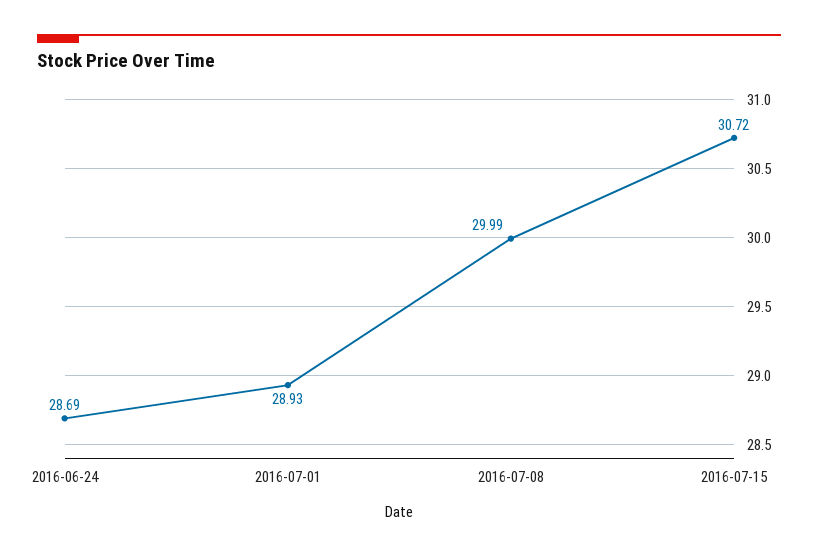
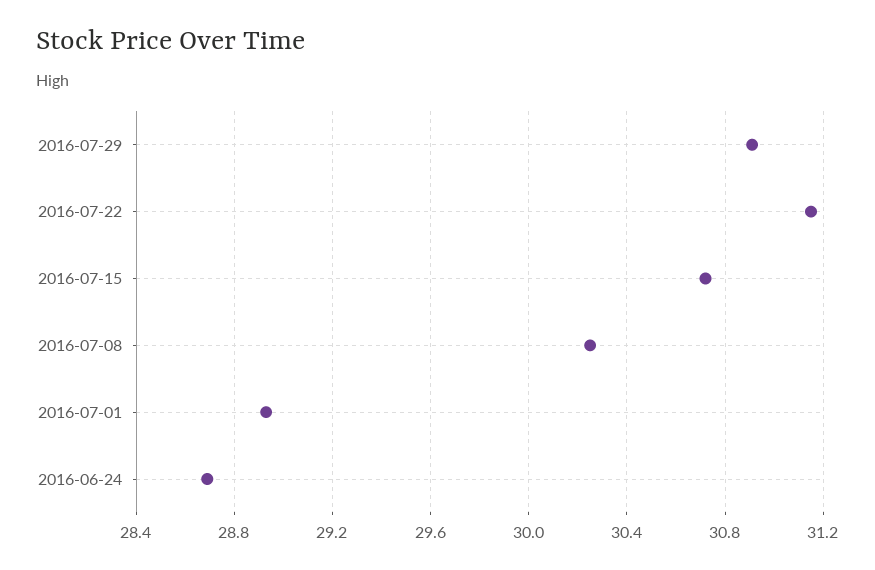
2016-07-08: 29.99 -> 30.25
2016-07-29: none -> 30.9
2016-07-22: none -> 31.15

